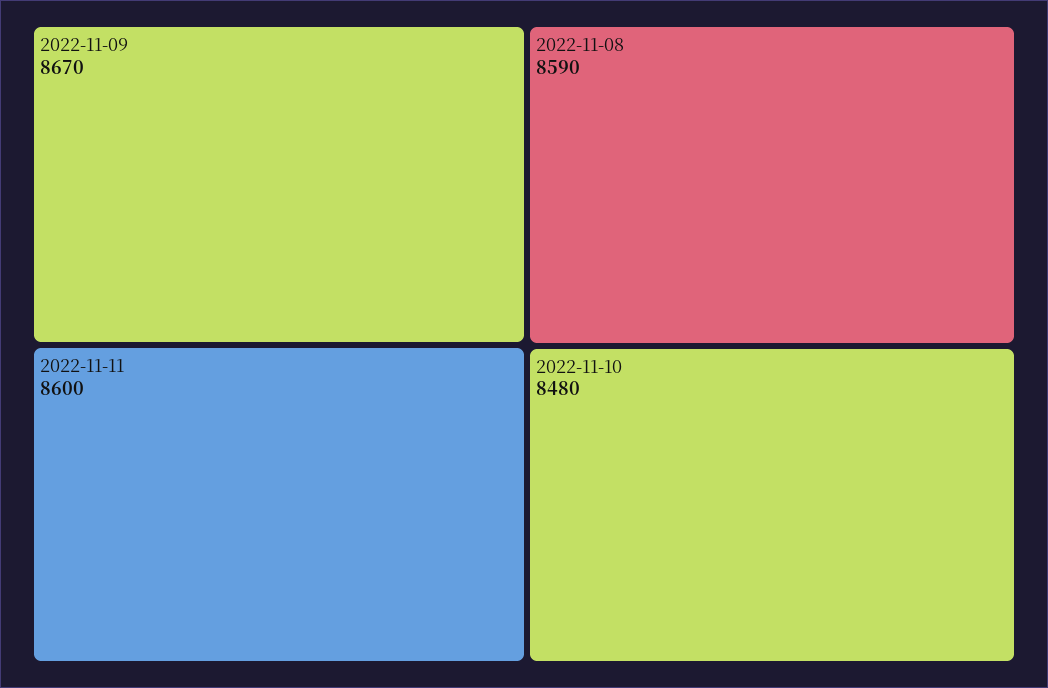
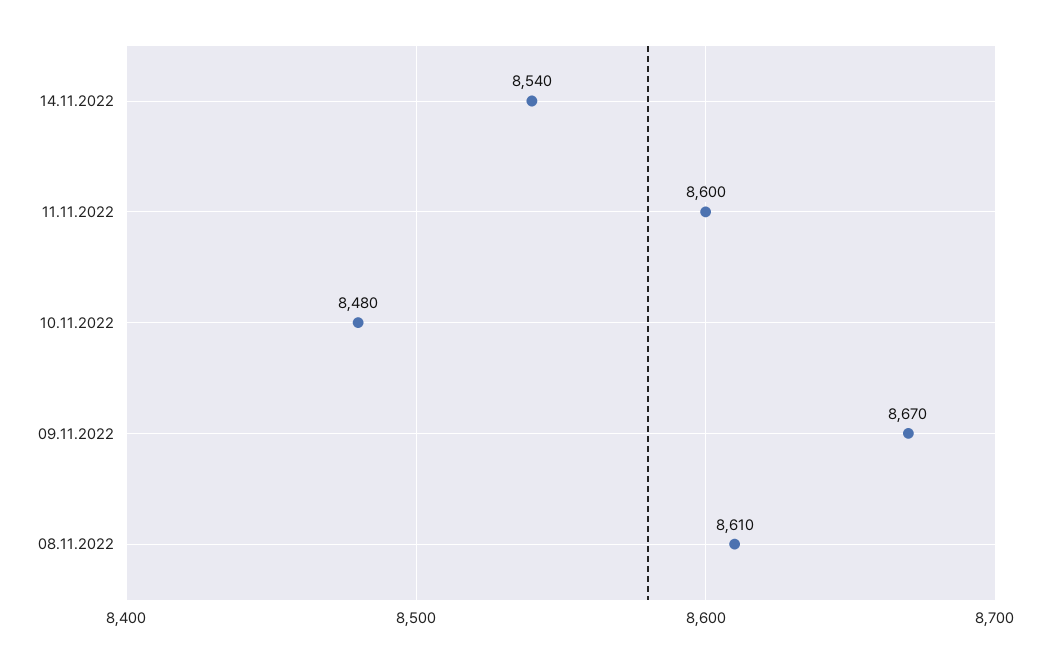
2022-11-08: 8590 -> 8610
14.11.2022: none -> 8540

